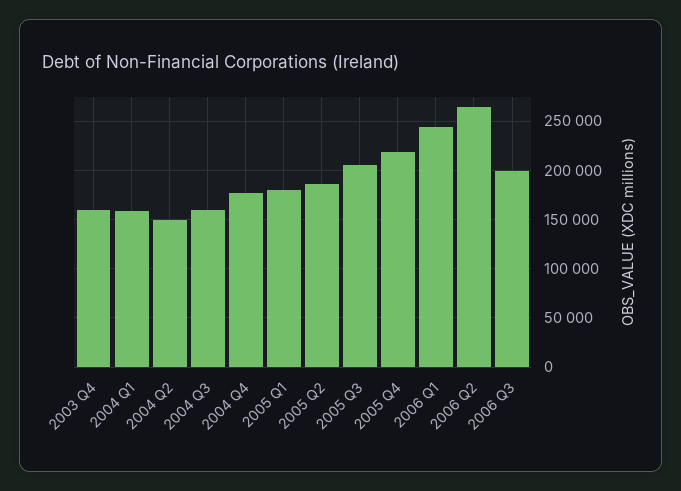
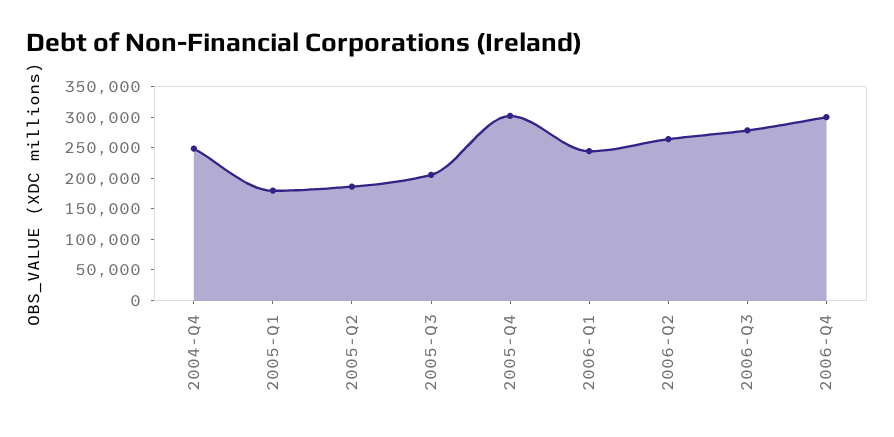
2003 Q4: 160000 -> none
2004 Q1: 160000 -> none
2004 Q2: 150000 -> none
2004 Q3: 160000 -> none
2004 Q4: 180000 -> 250000
2005 Q4: 220000 -> 300000
2006 Q3: 200000 -> 275000
2006-Q4: none -> 300000

